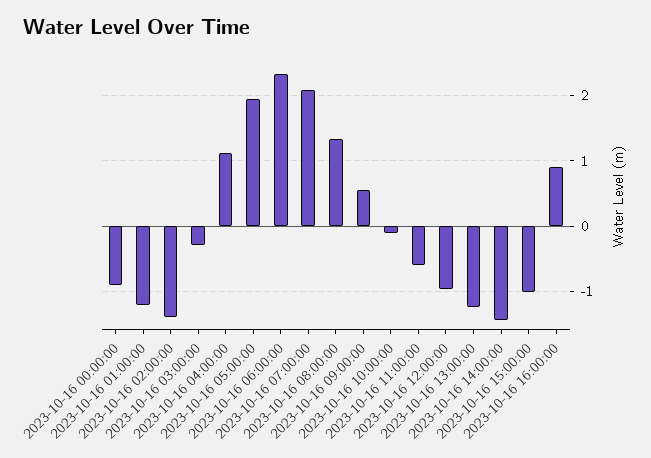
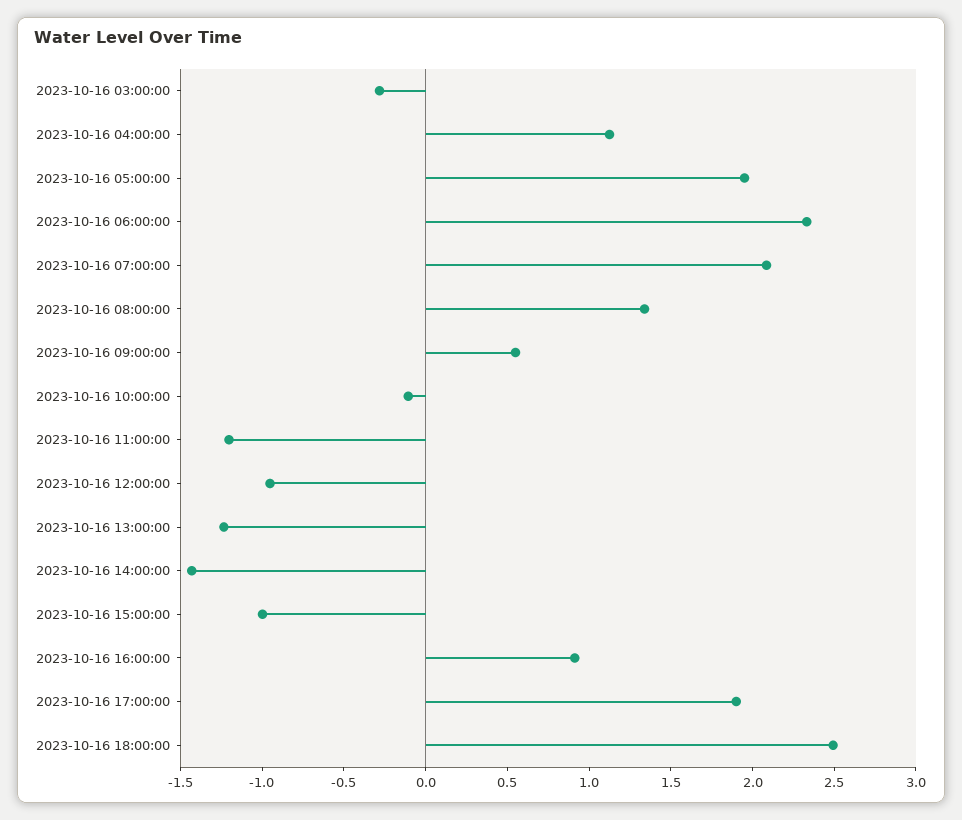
2023-10-16 00:00:00: -0.9 -> none
2023-10-16 01:00:00: -1.2 -> none
2023-10-16 02:00:00: -1.4 -> none
2023-10-16 11:00:00: -0.6 -> -1.2
2023-10-16 17:00:00: none -> 1.9
2023-10-16 18:00:00: none -> 2.5

